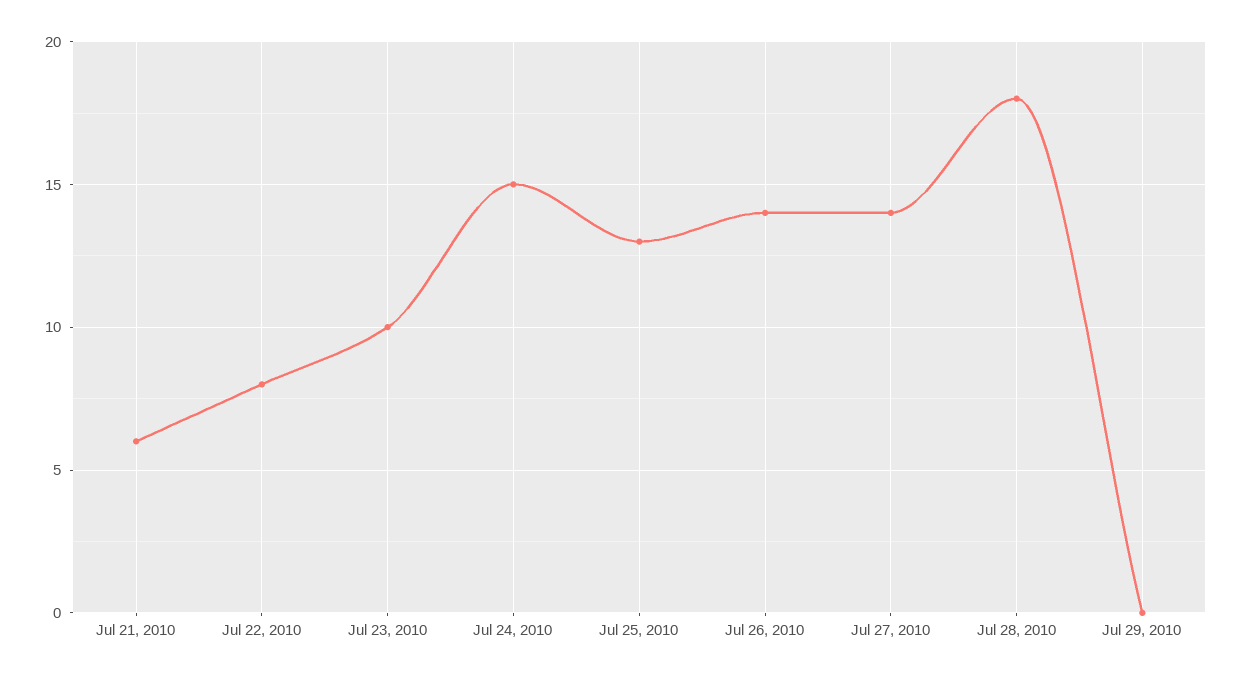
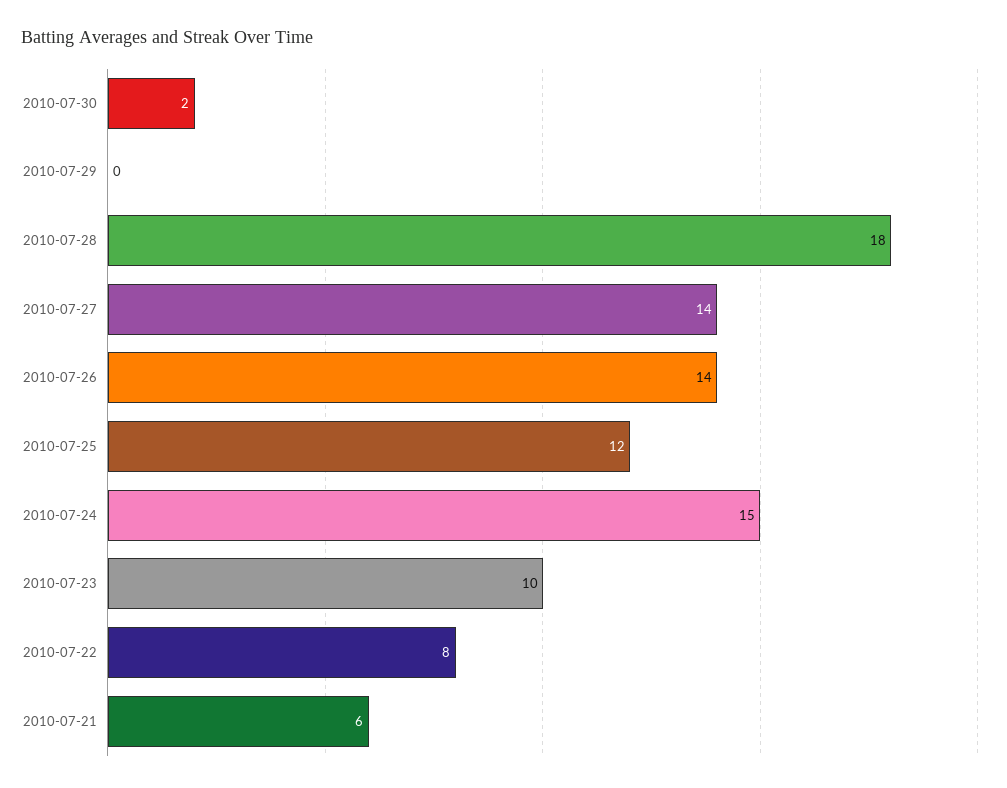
Jul 25, 2010: 13 -> 12
2010-07-30: none -> 2

